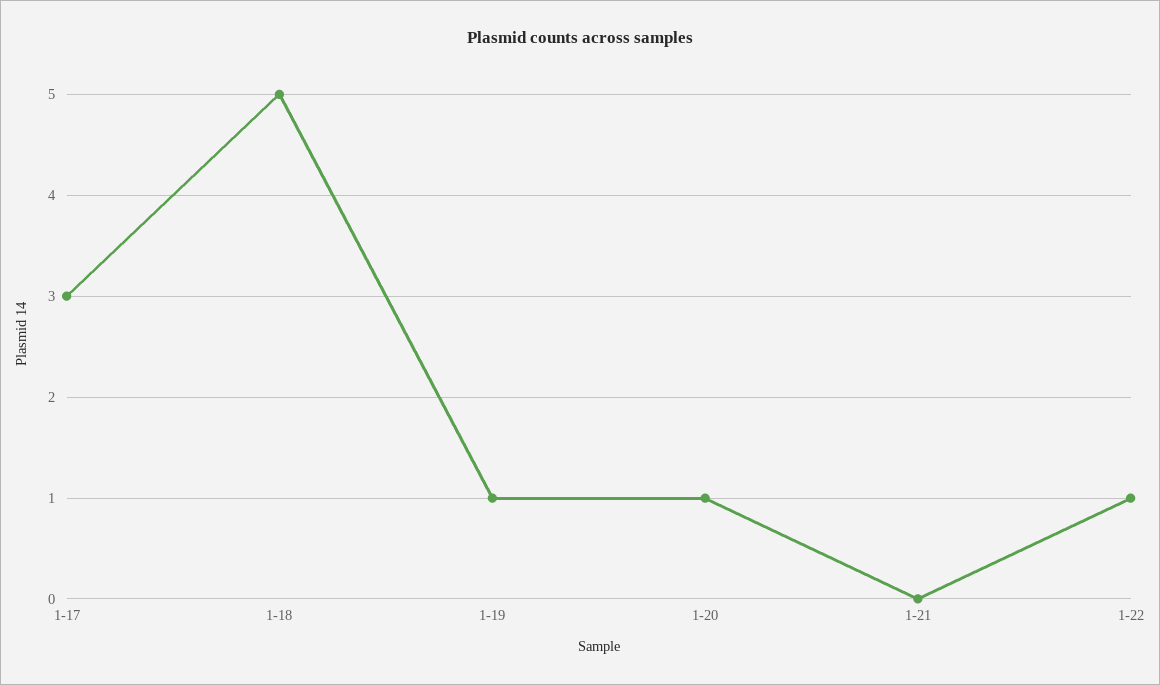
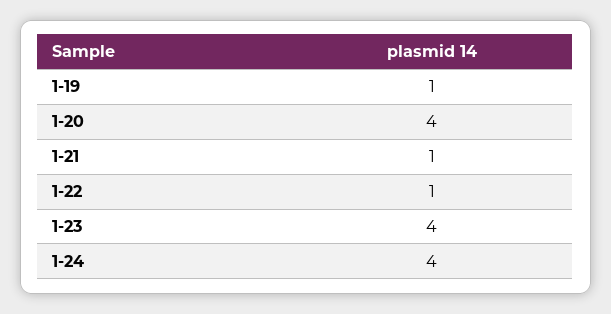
1-17: 3 -> none
1-18: 5 -> none
1-20: 1 -> 4
1-21: 0 -> 1
1-23: none -> 4
1-24: none -> 4

